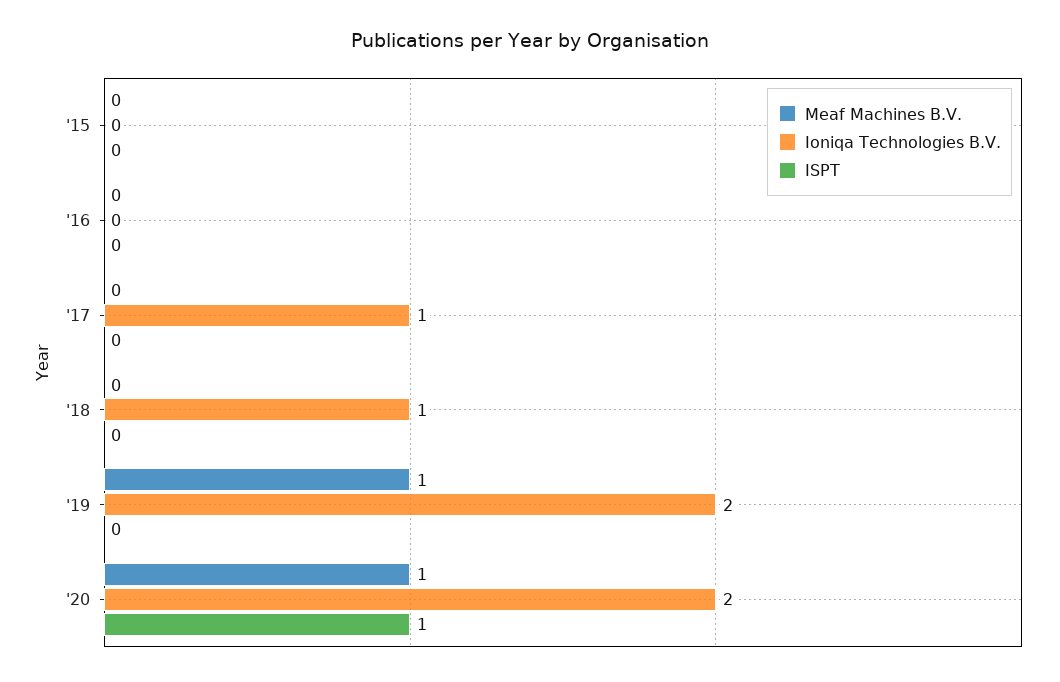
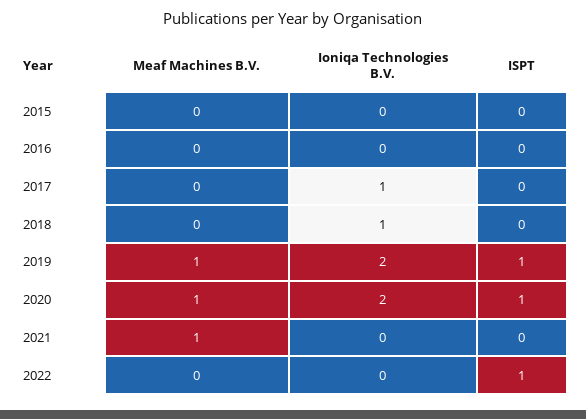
ISPT, '19: 0 -> 1
Meaf Machines B.V., 2021: none -> 1
Ioniqa Technologies B.V., 2021: none -> 0
ISPT, 2021: none -> 0
Meaf Machines B.V., 2022: none -> 0
Ioniqa Technologies B.V., 2022: none -> 0
ISPT, 2022: none -> 1

